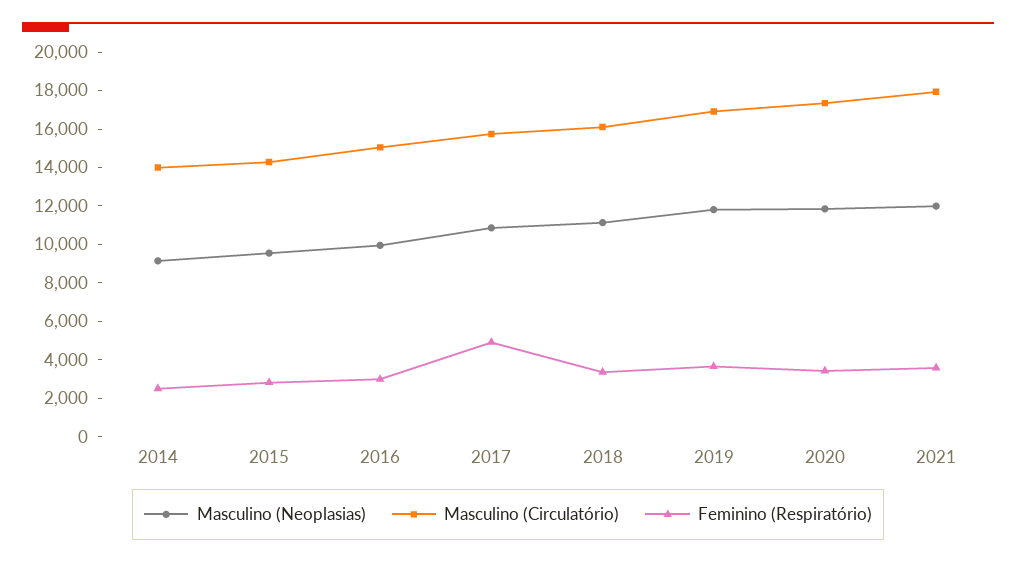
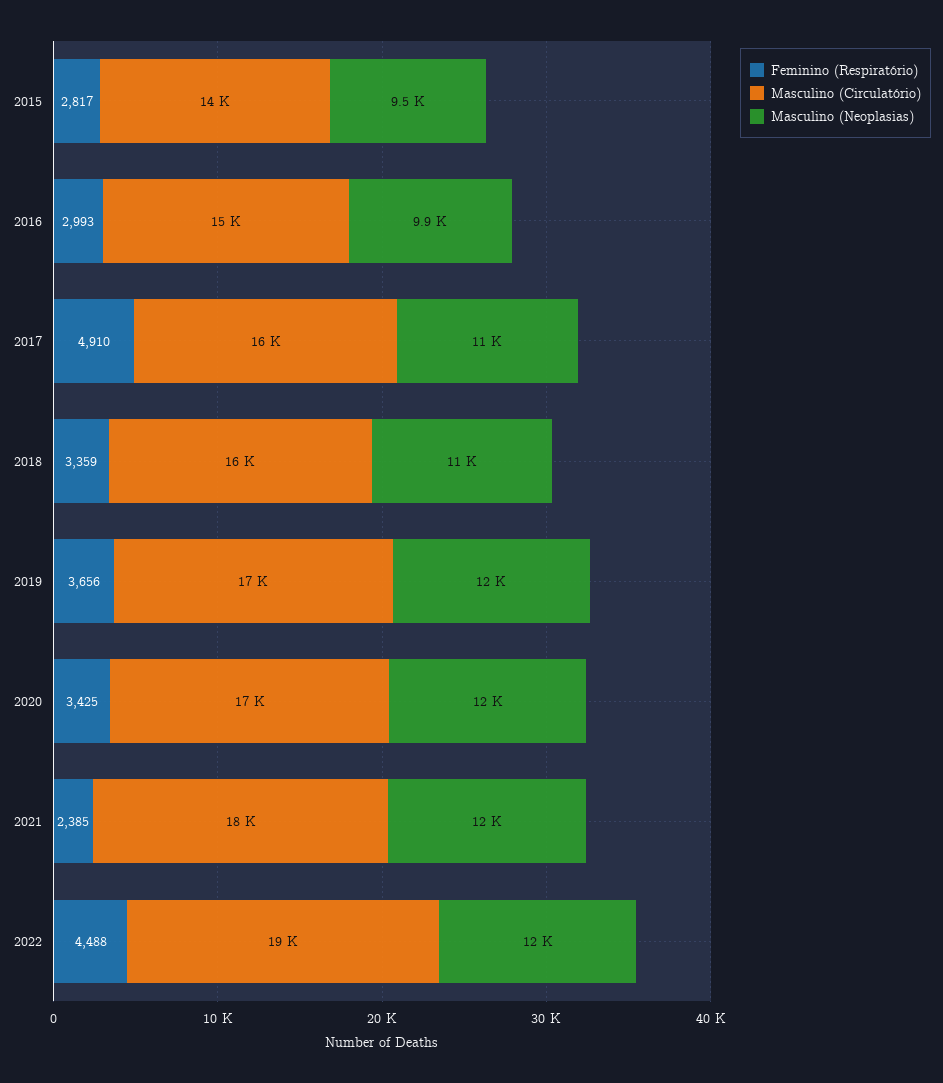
Masculino (Neoplasias), 2014: 9000 -> none
Masculino (Circulatório), 2014: 14000 -> none
Feminino (Respiratório), 2014: 2500 -> none
Feminino (Respiratório), 2021: 3500 -> 2385
Feminino (Respiratório), 2022: none -> 4488
Masculino (Circulatório), 2022: none -> 19000
Masculino (Neoplasias), 2022: none -> 12000

